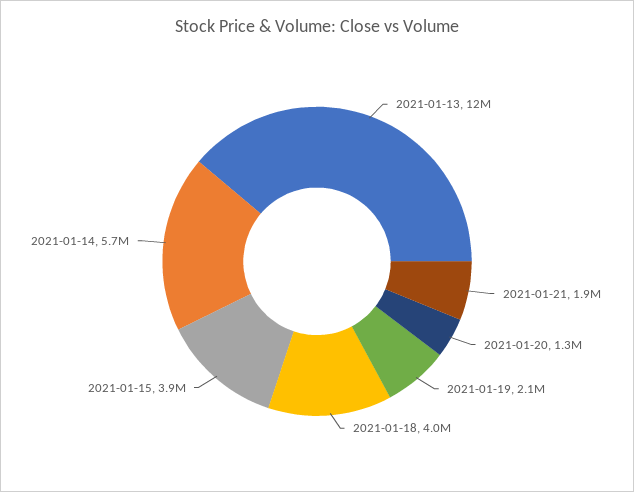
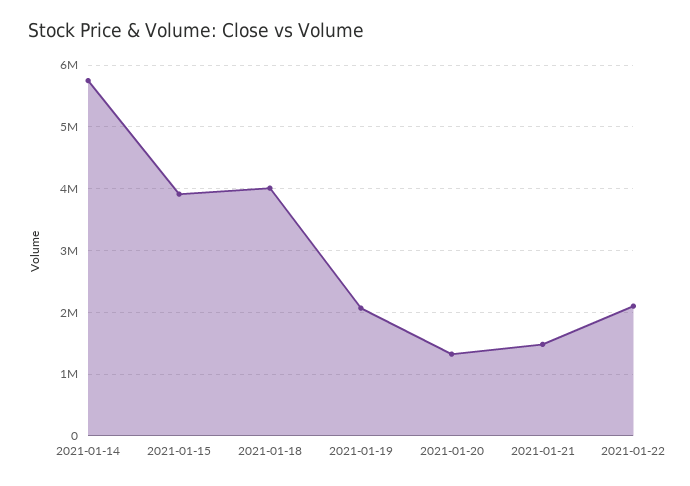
2021-01-13: 12000000 -> none
2021-01-21: 1900000 -> 1500000
2021-01-22: none -> 2100000

